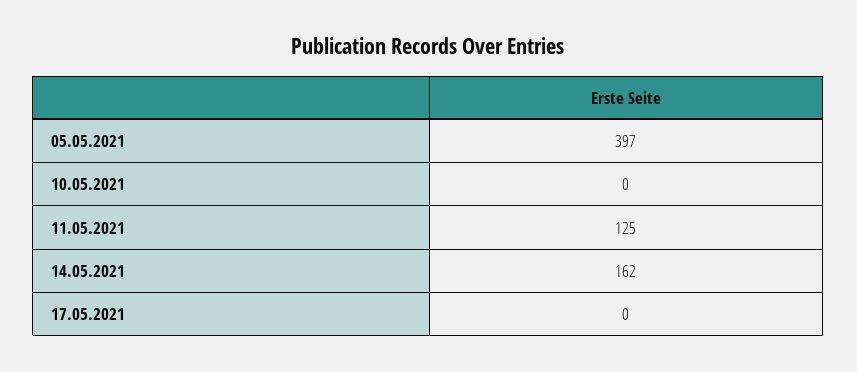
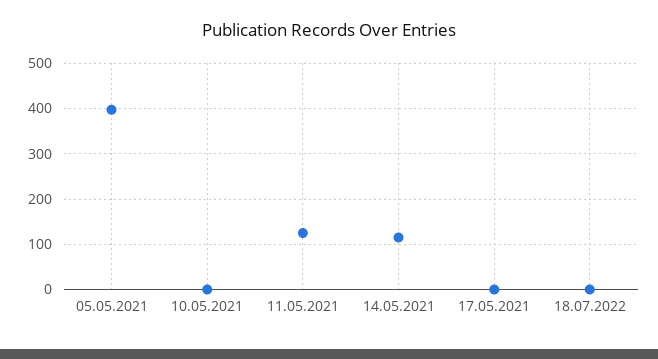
14.05.2021: 162 -> 120
18.07.2022: none -> 0

